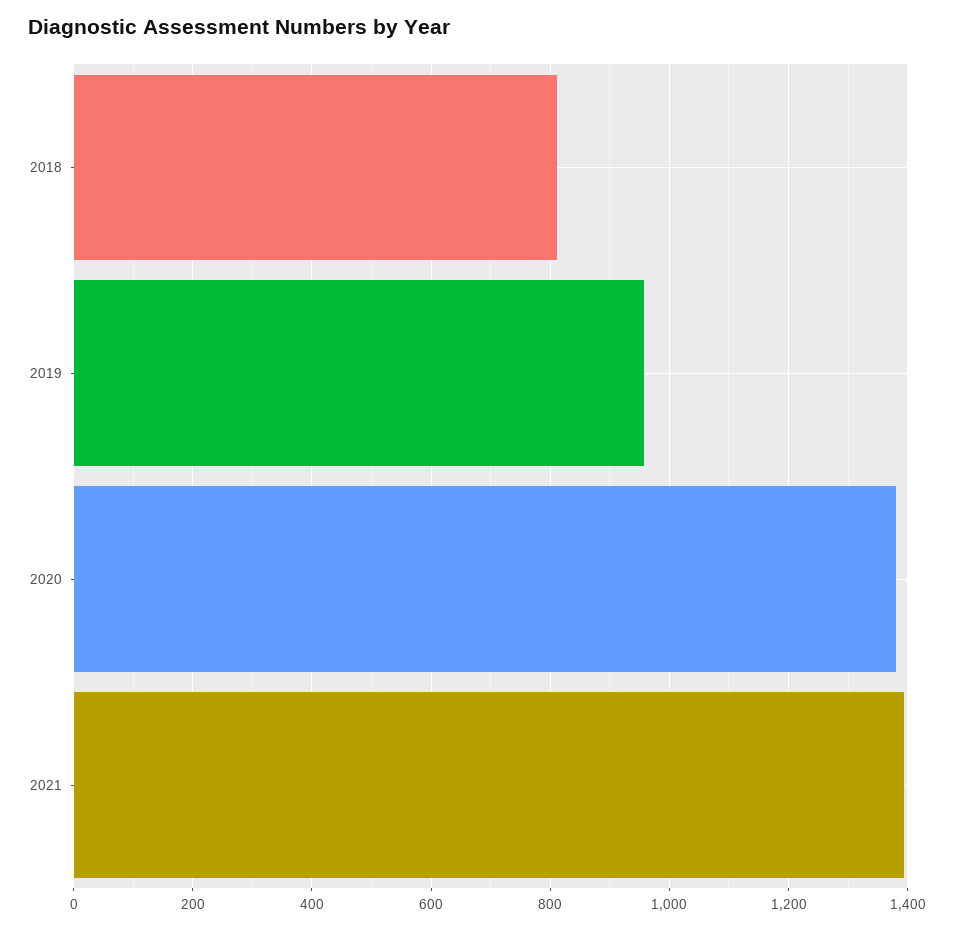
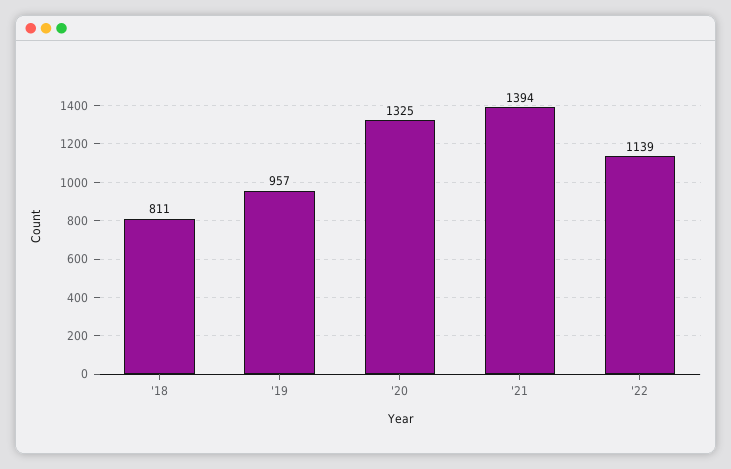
2020: 1380 -> 1325
'22: none -> 1139

